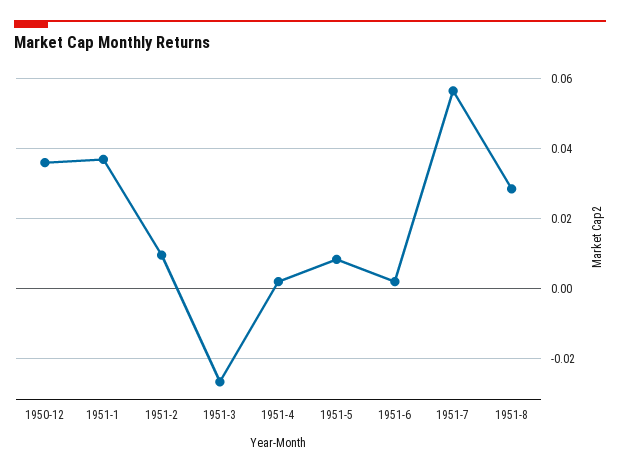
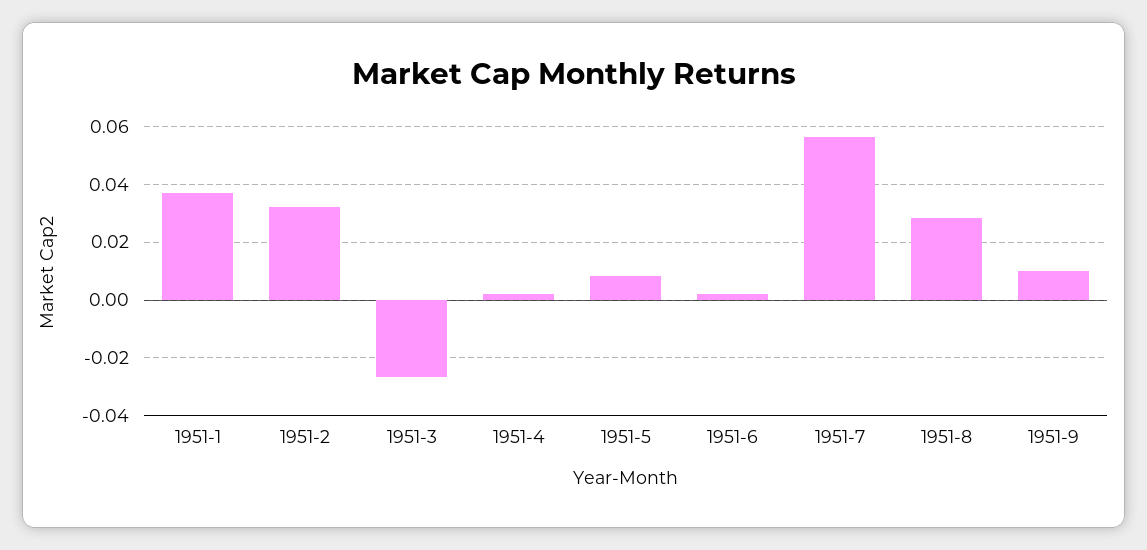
1950-12: 0.036 -> none
1951-2: 0.01 -> 0.0325
1951-9: none -> 0.01

